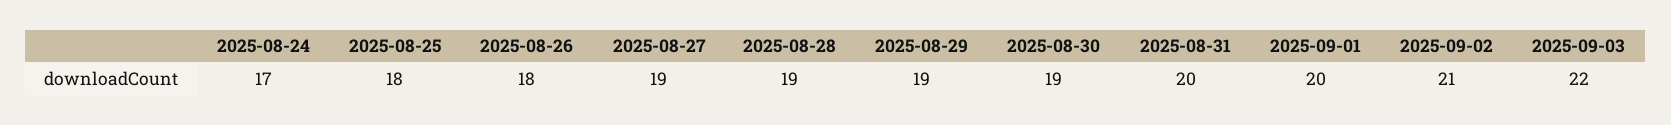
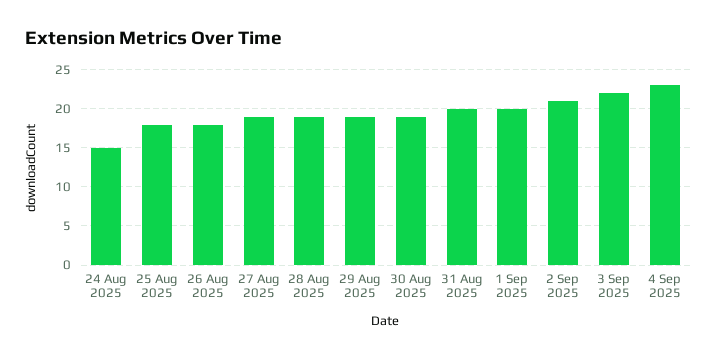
2025-08-24: 17 -> 15
4 Sep 2025: none -> 23

